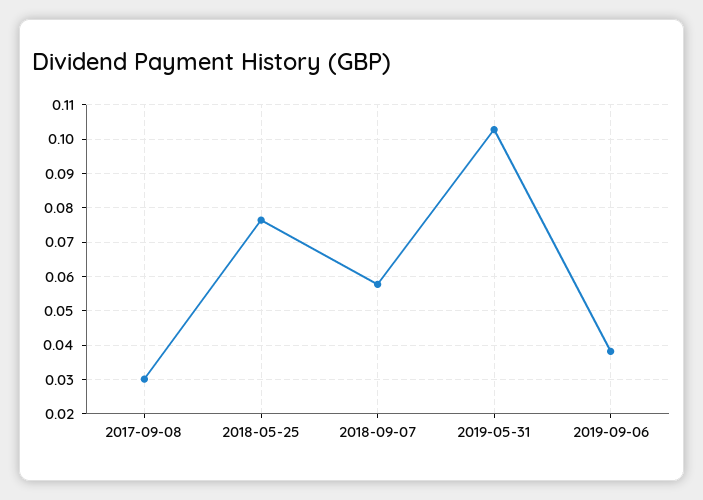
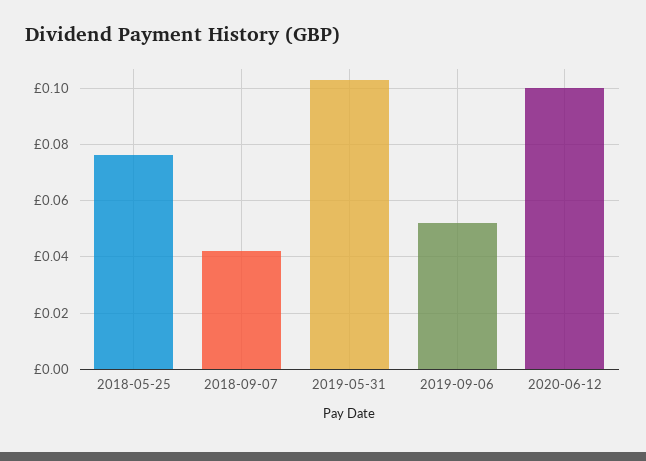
2017-09-08: 0.03 -> none
2018-09-07: 0.058 -> 0.0425
2019-09-06: 0.038 -> 0.0525
2020-06-12: none -> 0.1

